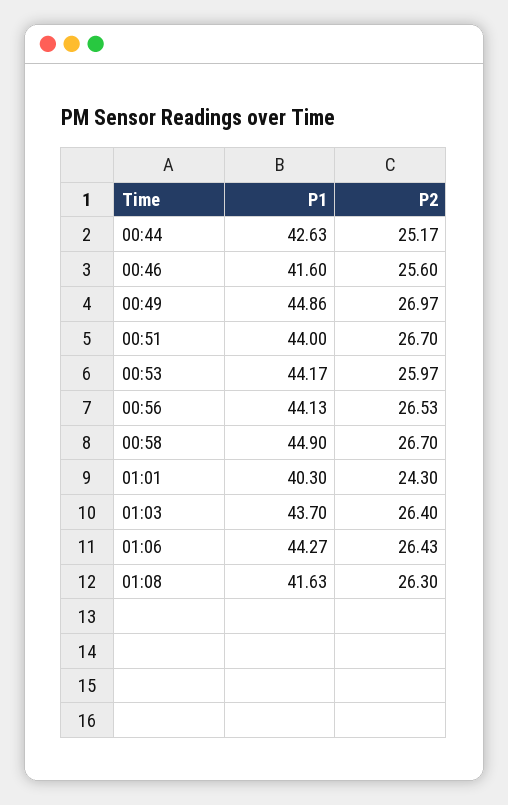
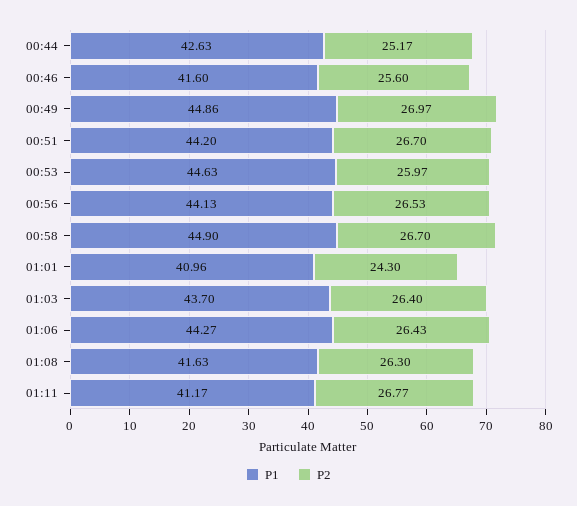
P1, 00:51: 44 -> 44.2
P1, 00:53: 44.17 -> 44.63
P1, 01:01: 40.3 -> 40.96
P1, 01:11: none -> 41.17
P2, 01:11: none -> 26.77

